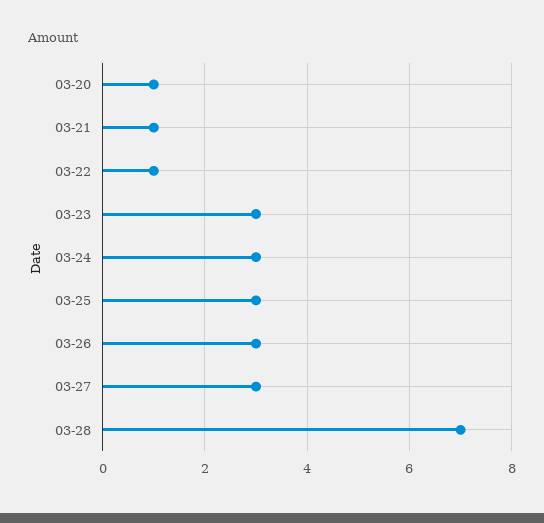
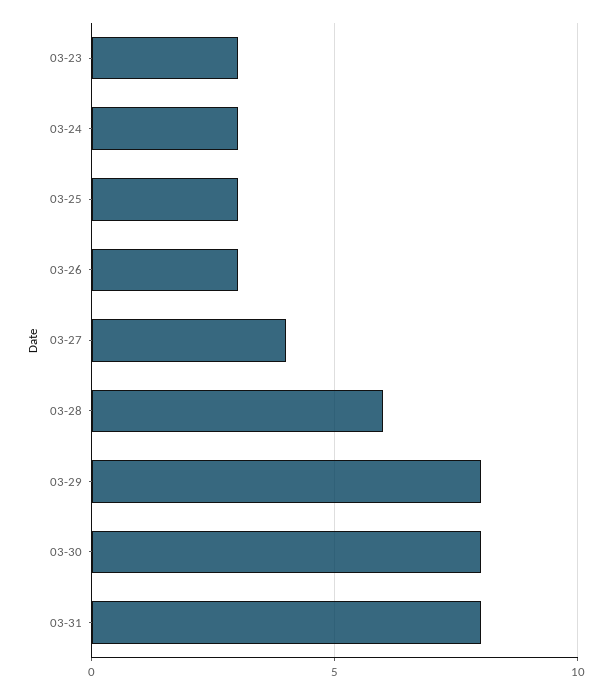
03-20: 1 -> none
03-21: 1 -> none
03-22: 1 -> none
03-27: 3 -> 4
03-28: 7 -> 6
03-29: none -> 8
03-30: none -> 8
03-31: none -> 8

